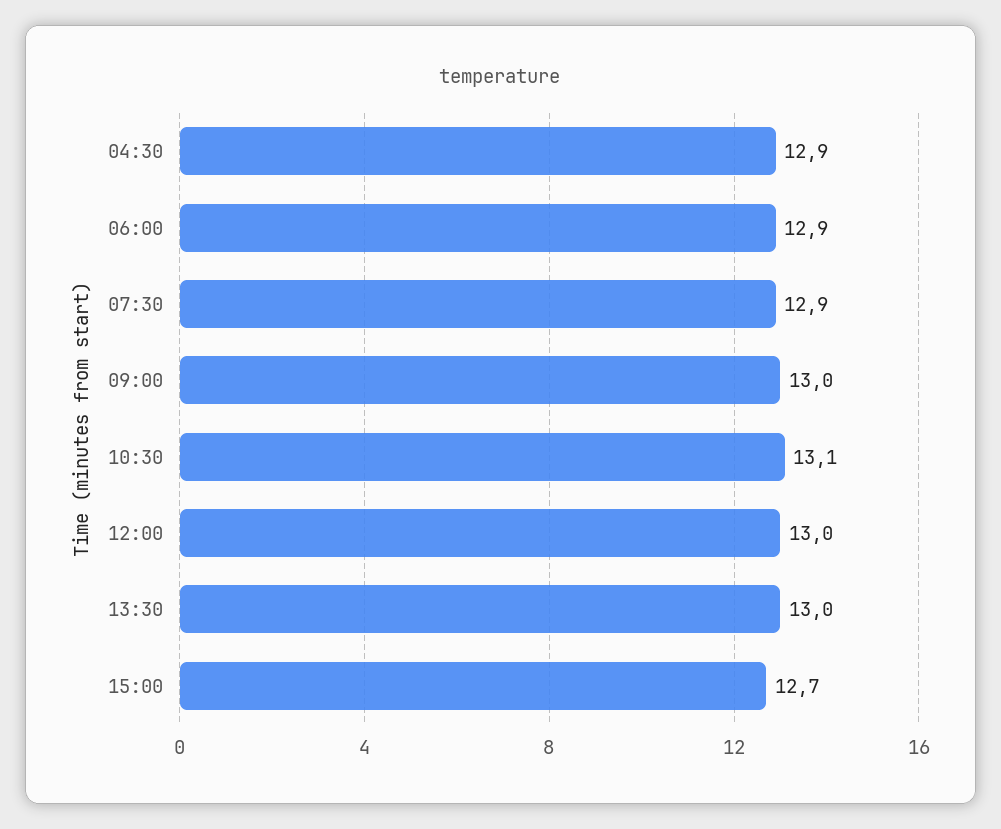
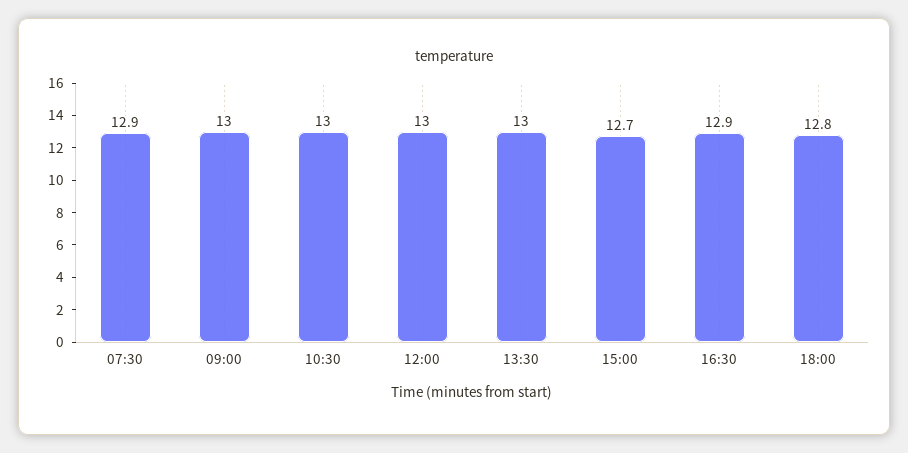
04:30: 12.9 -> none
06:00: 12.9 -> none
10:30: 13.1 -> 13
16:30: none -> 12.9
18:00: none -> 12.8

